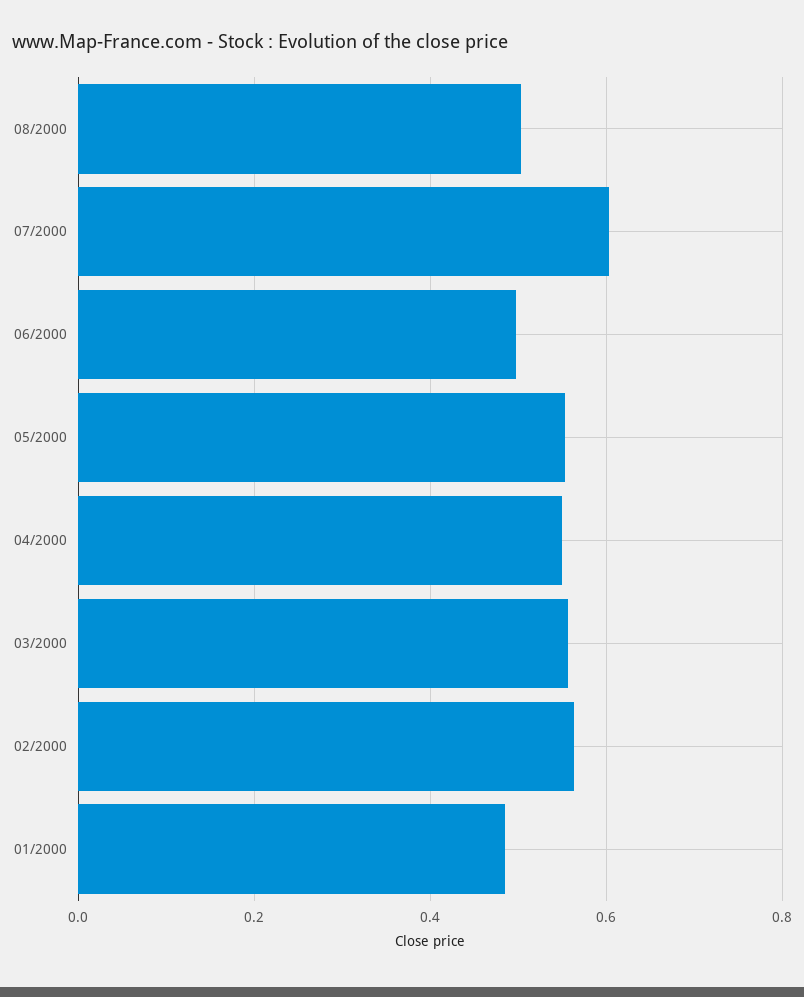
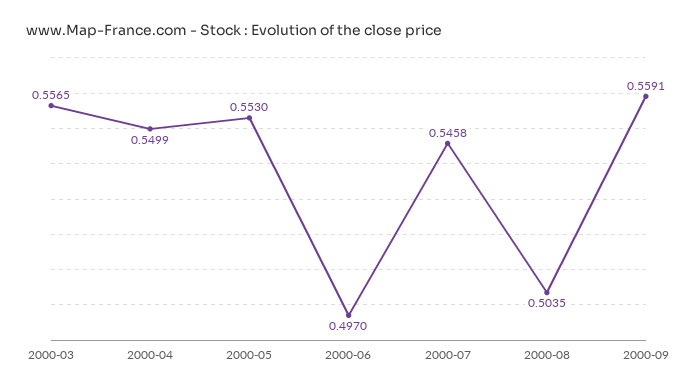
07/2000: 0.6 -> 0.5458
02/2000: 0.56 -> none
01/2000: 0.48 -> none
2000-09: none -> 0.5591

